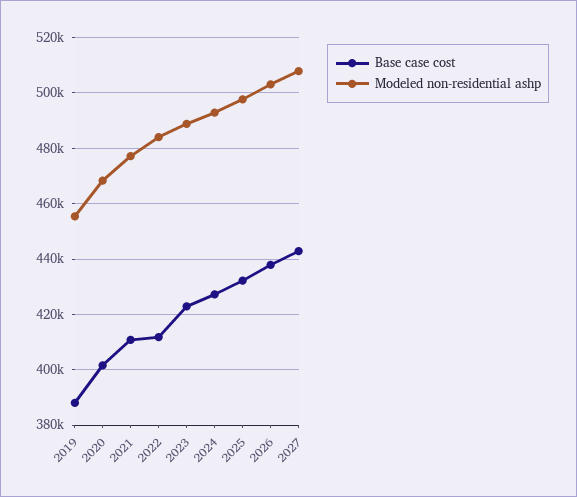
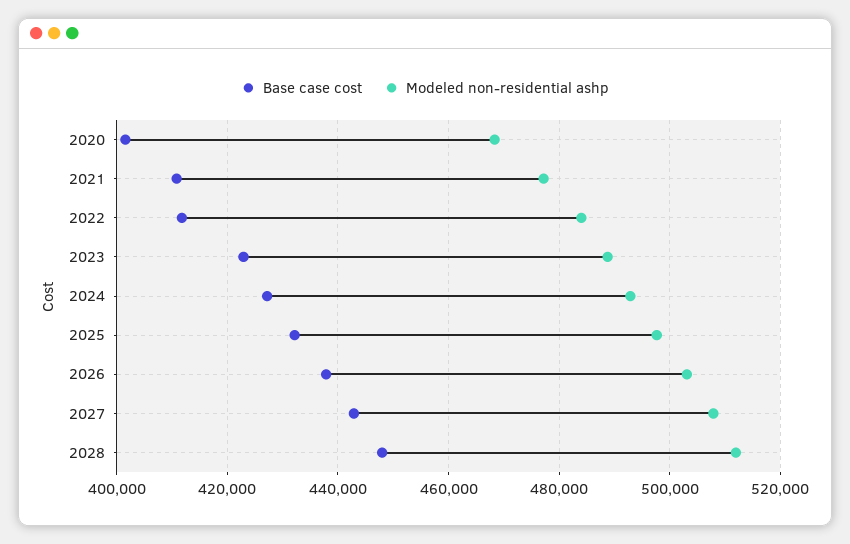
Base case cost, 2019: 387500 -> none
Modeled non-residential ashp, 2019: 455000 -> none
Base case cost, 2028: none -> 448000
Modeled non-residential ashp, 2028: none -> 512000

